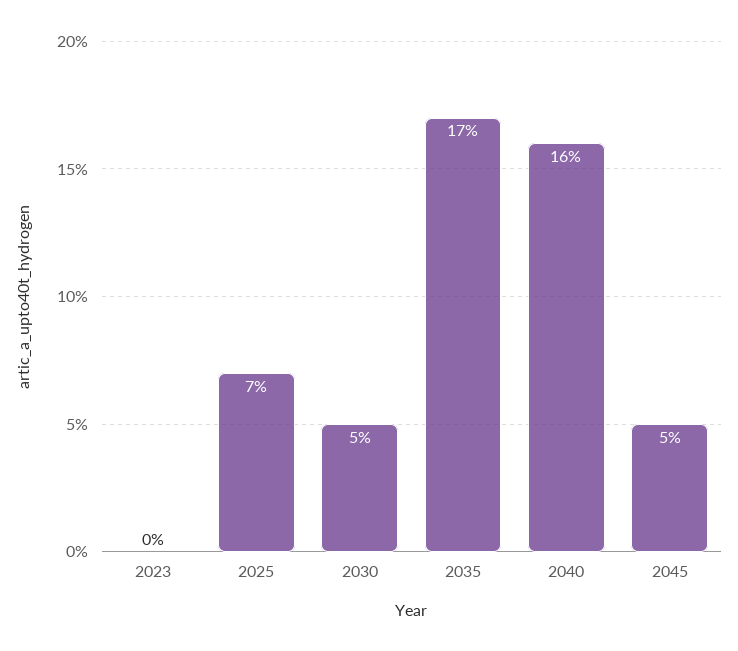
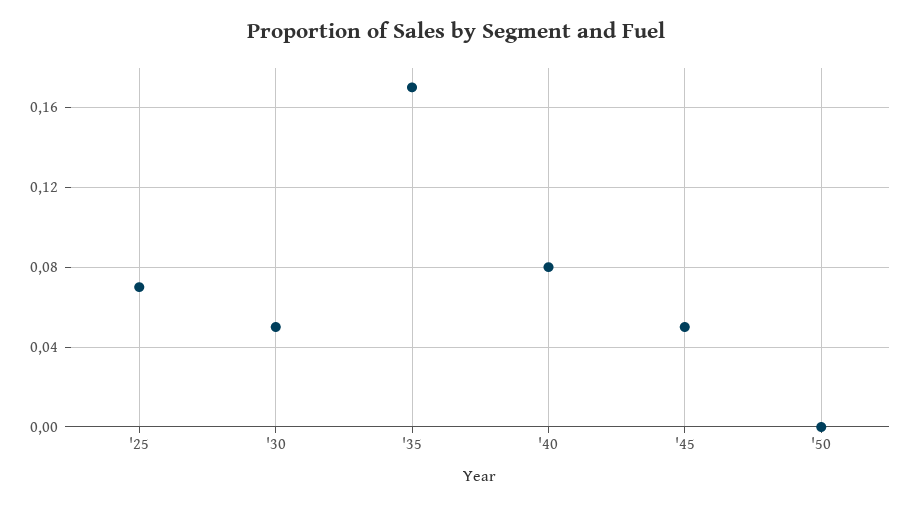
2023: 0 -> none
2040: 0.16 -> 0.08
'50: none -> 0

